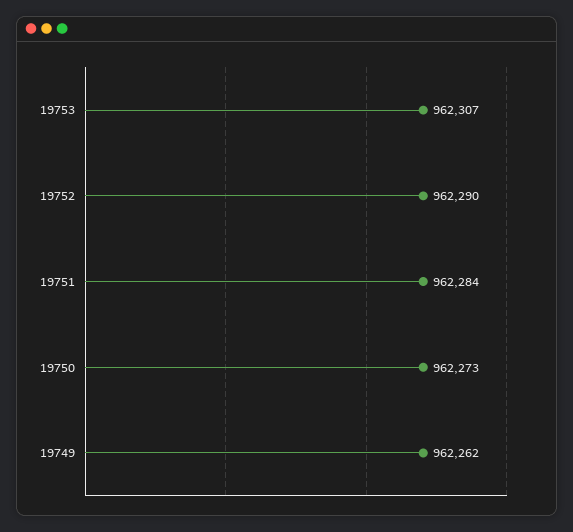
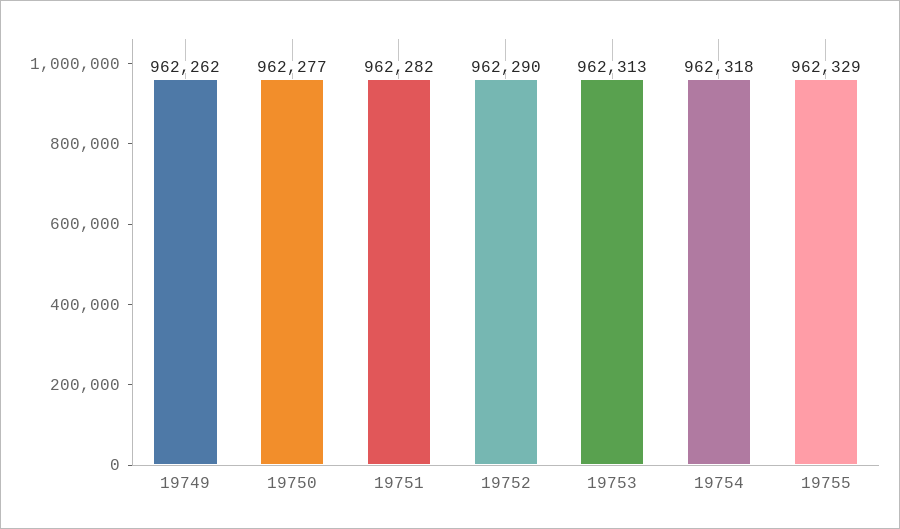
19753: 962307 -> 962313
19751: 962284 -> 962282
19750: 962273 -> 962277
19754: none -> 962318
19755: none -> 962329

